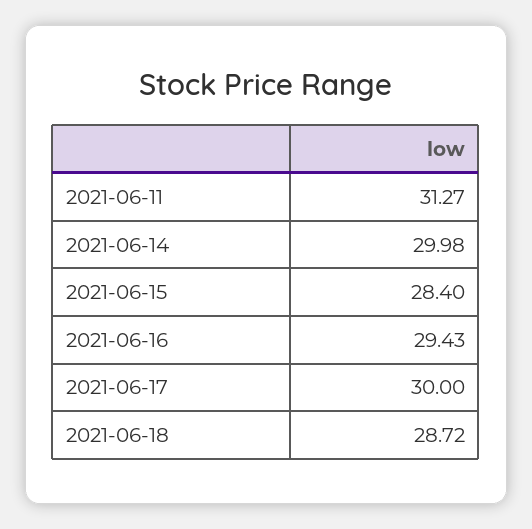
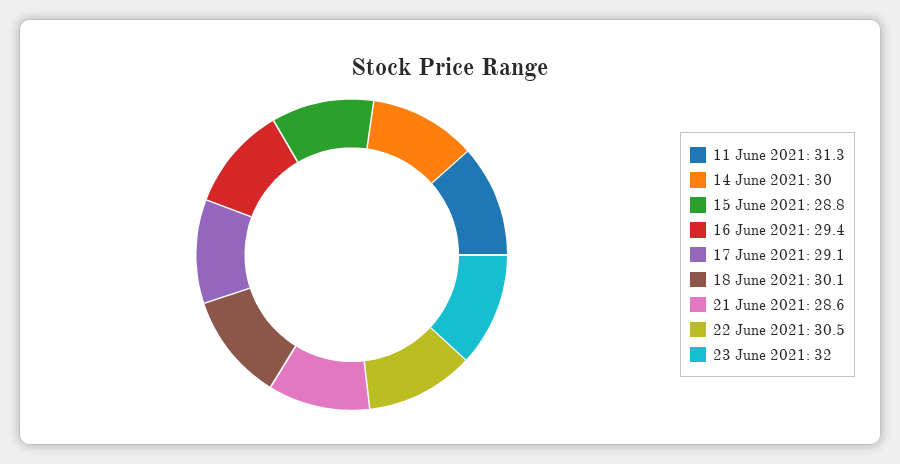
2021-06-15: 28.4 -> 28.8
2021-06-17: 30 -> 29.1
2021-06-18: 28.72 -> 30.1
21 June 2021: none -> 28.6
22 June 2021: none -> 30.5
23 June 2021: none -> 32

